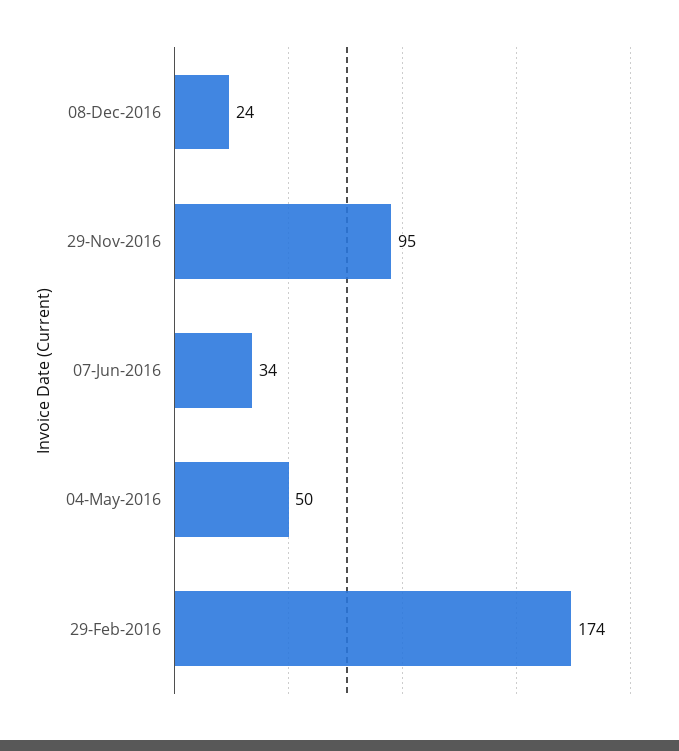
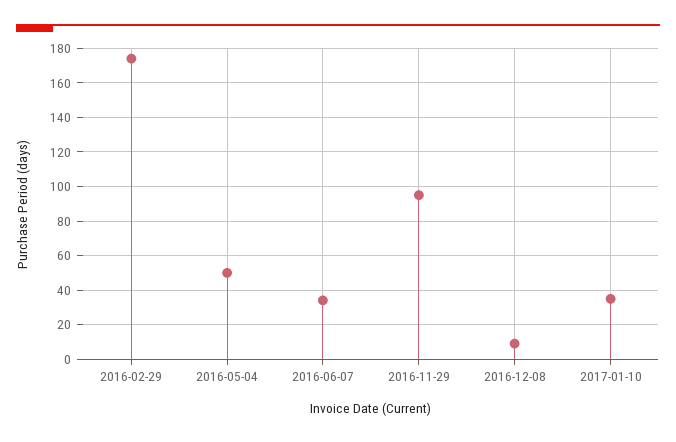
08-Dec-2016: 24 -> 10
2017-01-10: none -> 35

